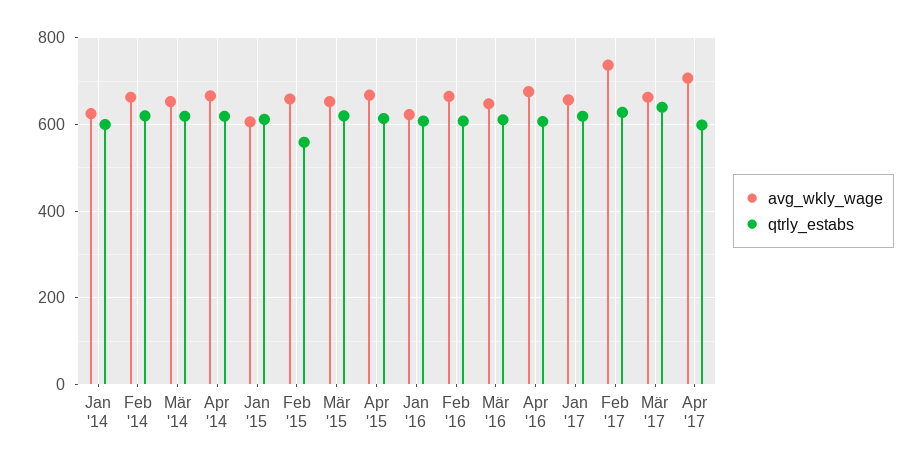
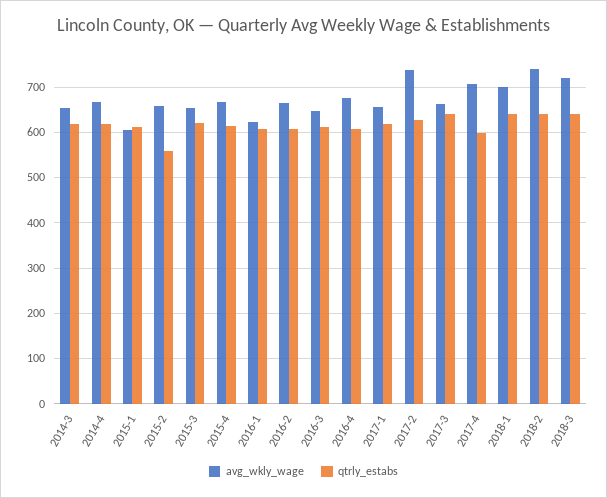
avg_wkly_wage, Jan '14: 620 -> none
qtrly_estabs, Jan '14: 600 -> none
avg_wkly_wage, Feb '14: 660 -> none
qtrly_estabs, Feb '14: 620 -> none
avg_wkly_wage, 2018-1: none -> 700
qtrly_estabs, 2018-1: none -> 640
avg_wkly_wage, 2018-2: none -> 740
qtrly_estabs, 2018-2: none -> 640
avg_wkly_wage, 2018-3: none -> 720
qtrly_estabs, 2018-3: none -> 640

